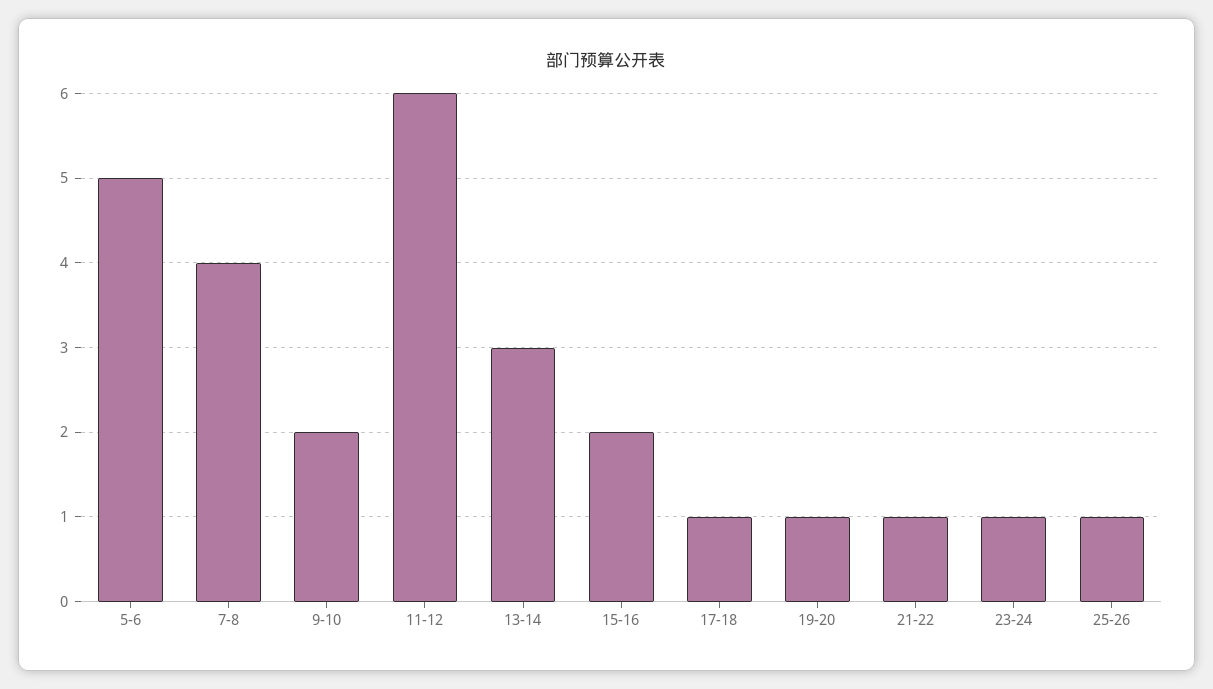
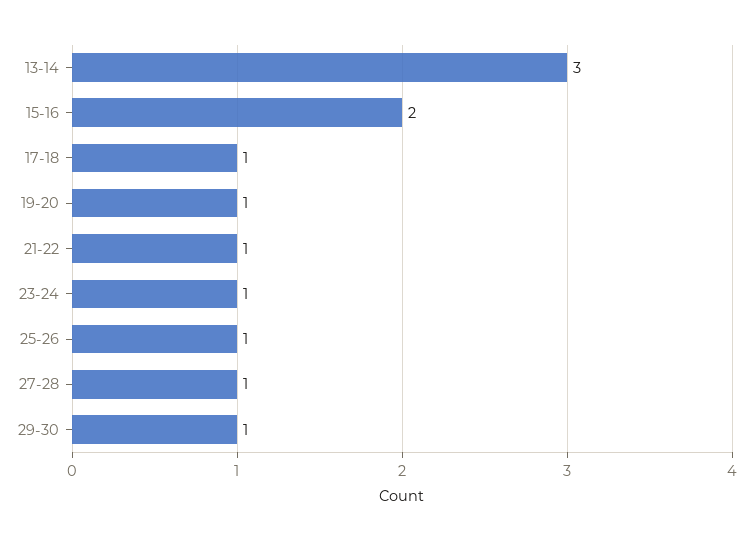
5-6: 5 -> none
7-8: 4 -> none
9-10: 2 -> none
11-12: 6 -> none
27-28: none -> 1
29-30: none -> 1

